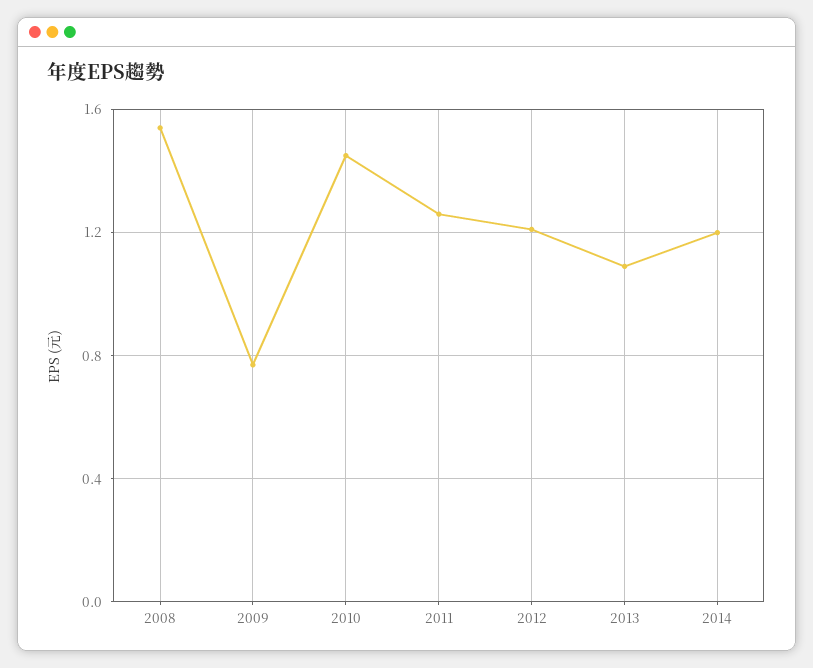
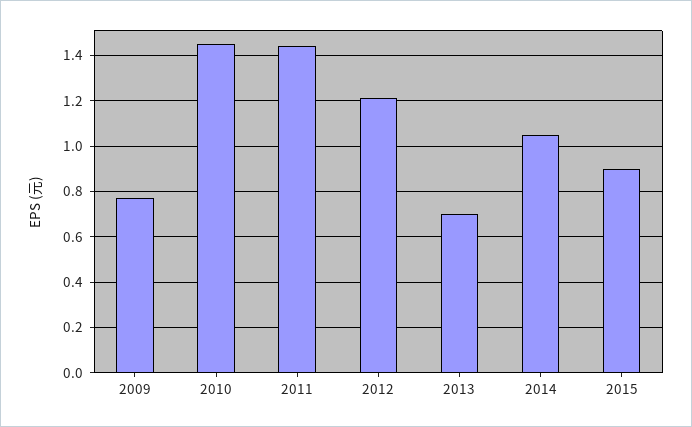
2008: 1.55 -> none
2011: 1.25 -> 1.45
2013: 1.1 -> 0.7
2014: 1.2 -> 1.05
2015: none -> 0.9

